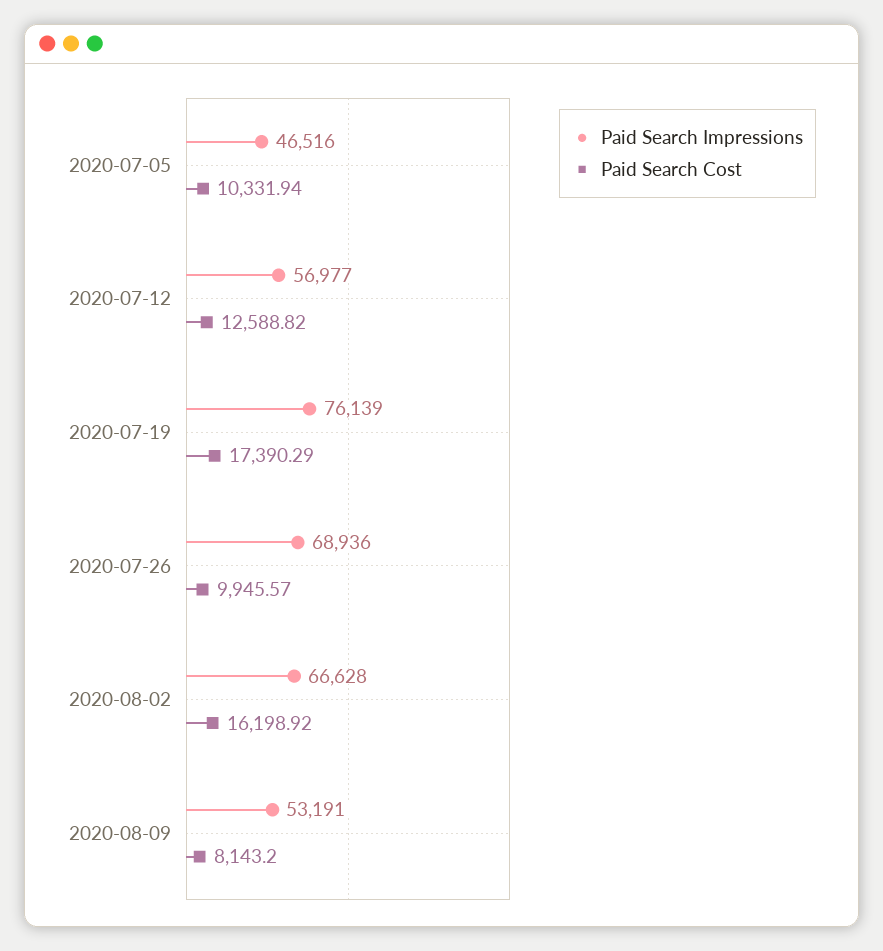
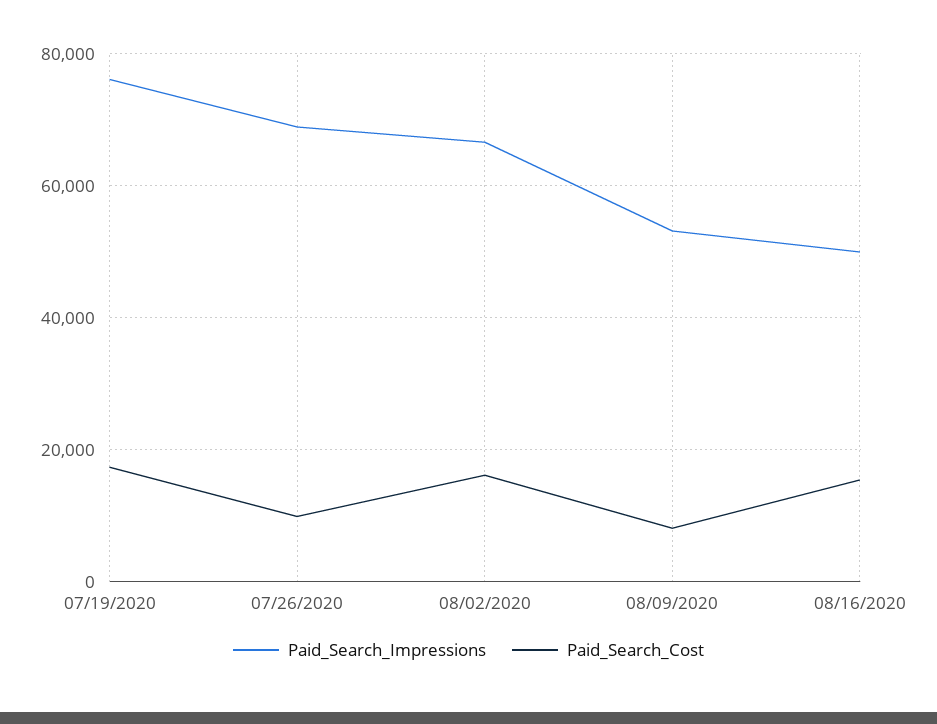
Paid Search Impressions, 2020-07-05: 46516 -> none
Paid Search Cost, 2020-07-05: 10331.94 -> none
Paid Search Impressions, 2020-07-12: 56977 -> none
Paid Search Cost, 2020-07-12: 12588.82 -> none
Paid Search Impressions, 08/16/2020: none -> 50000
Paid Search Cost, 08/16/2020: none -> 16000

